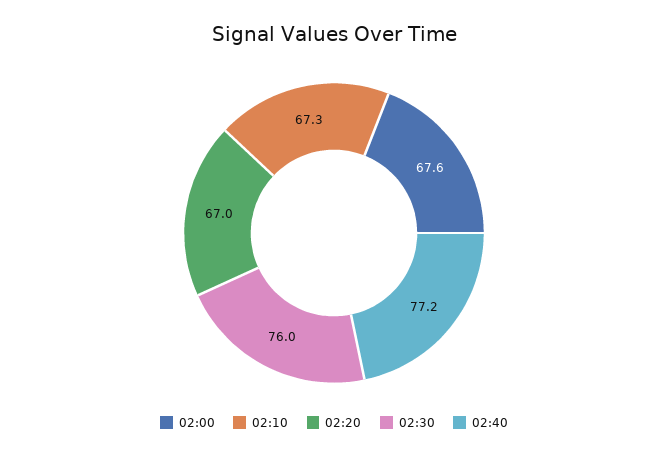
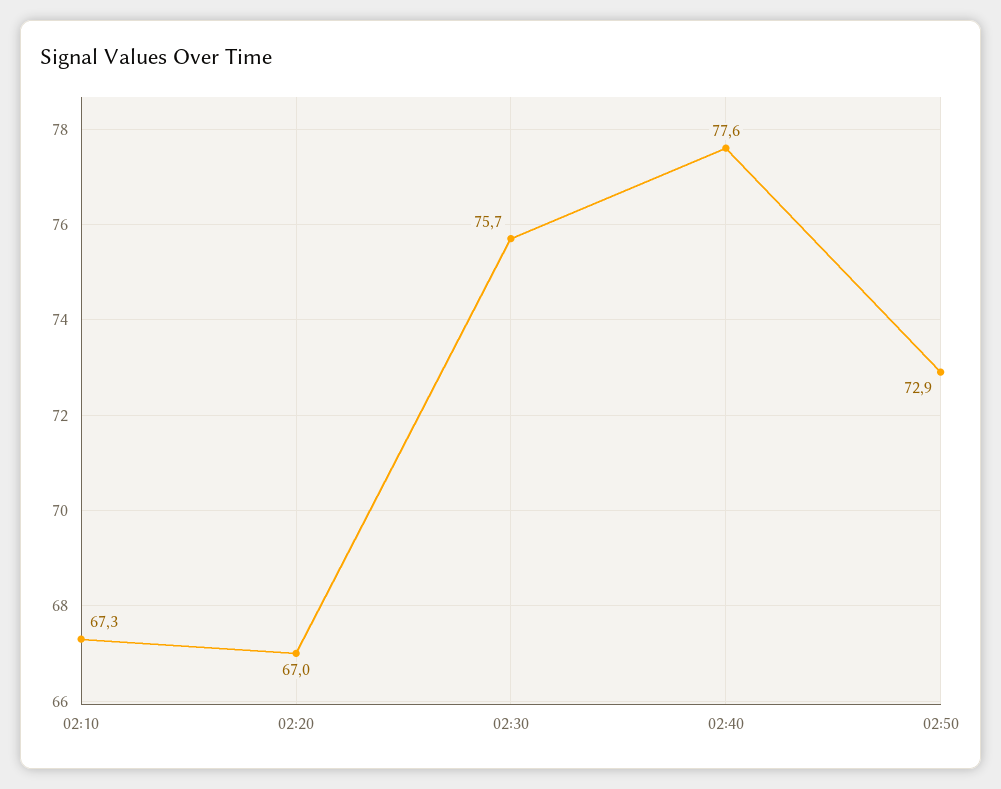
02:00: 67.6 -> none
02:30: 76 -> 75.7
02:40: 77.2 -> 77.6
02:50: none -> 72.9

